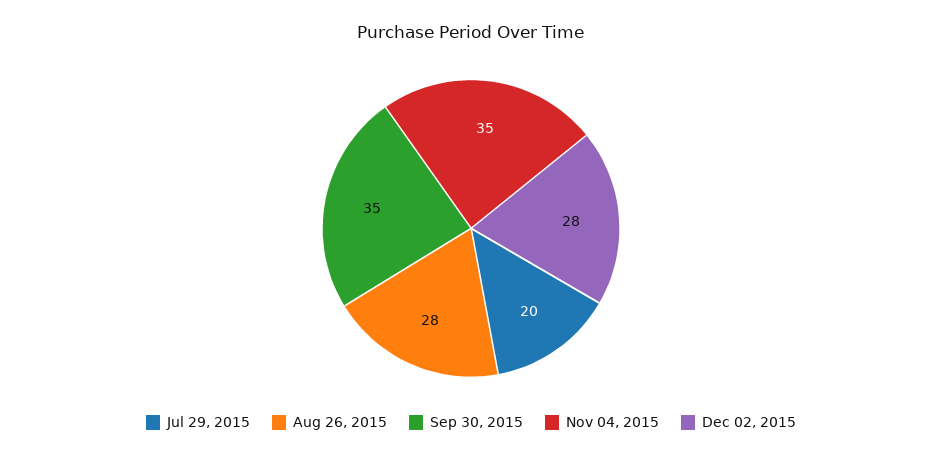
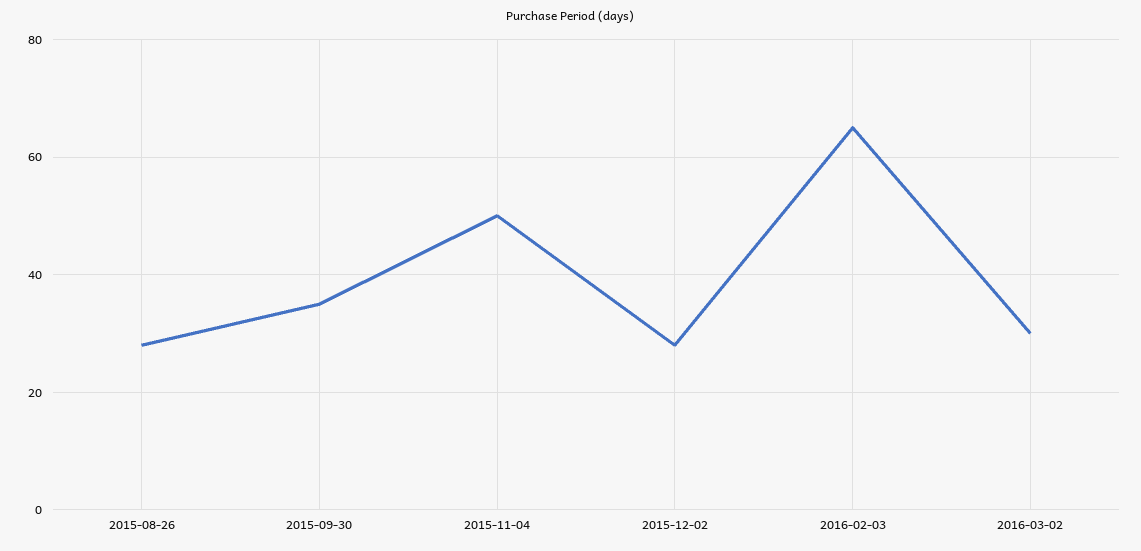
Jul 29, 2015: 20 -> none
Nov 04, 2015: 35 -> 50
2016-02-03: none -> 65
2016-03-02: none -> 30

